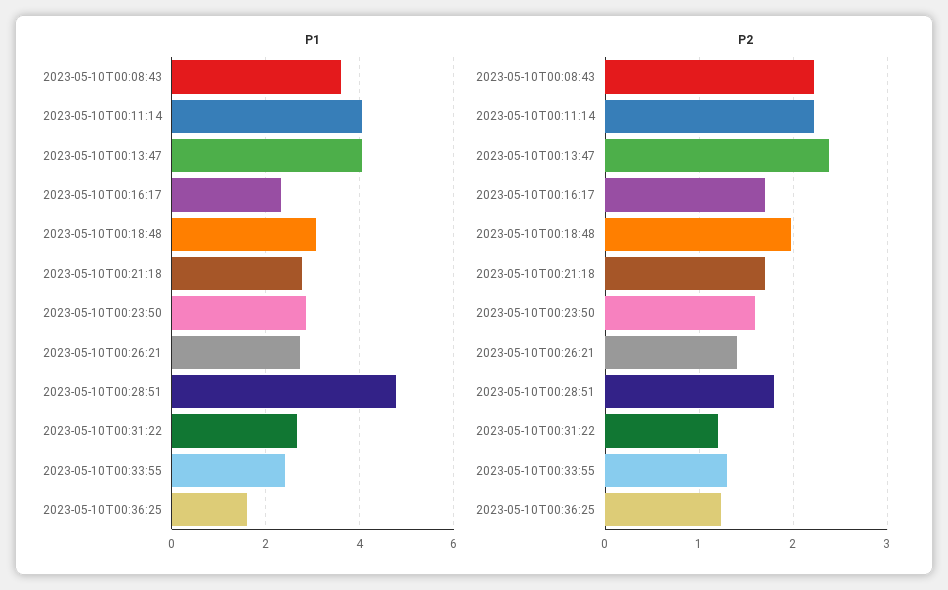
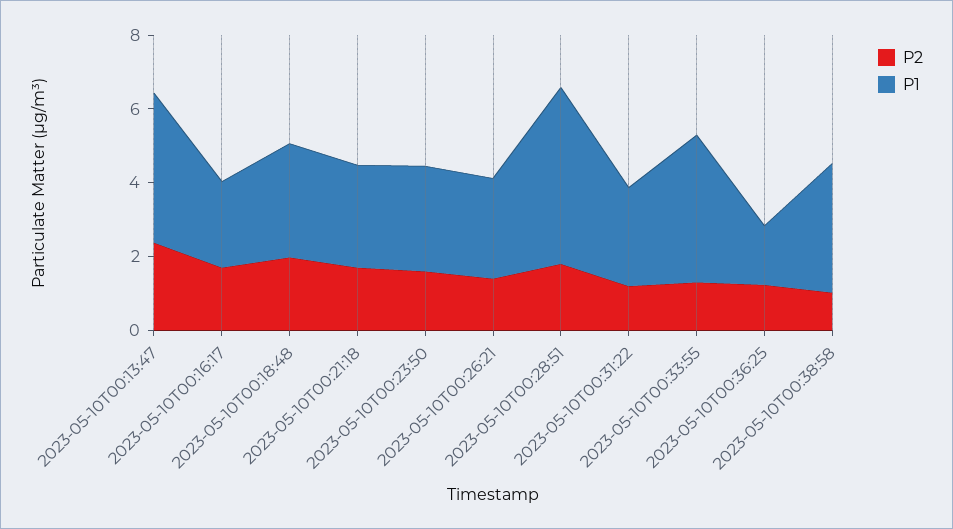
P1, 2023-05-10T00:08:43: 3.6 -> none
P1, 2023-05-10T00:11:14: 4 -> none
P1, 2023-05-10T00:33:55: 2.4 -> 4
P2, 2023-05-10T00:08:43: 2.2 -> none
P2, 2023-05-10T00:11:14: 2.2 -> none
P2, 2023-05-10T00:38:58: none -> 1
P1, 2023-05-10T00:38:58: none -> 3.5

